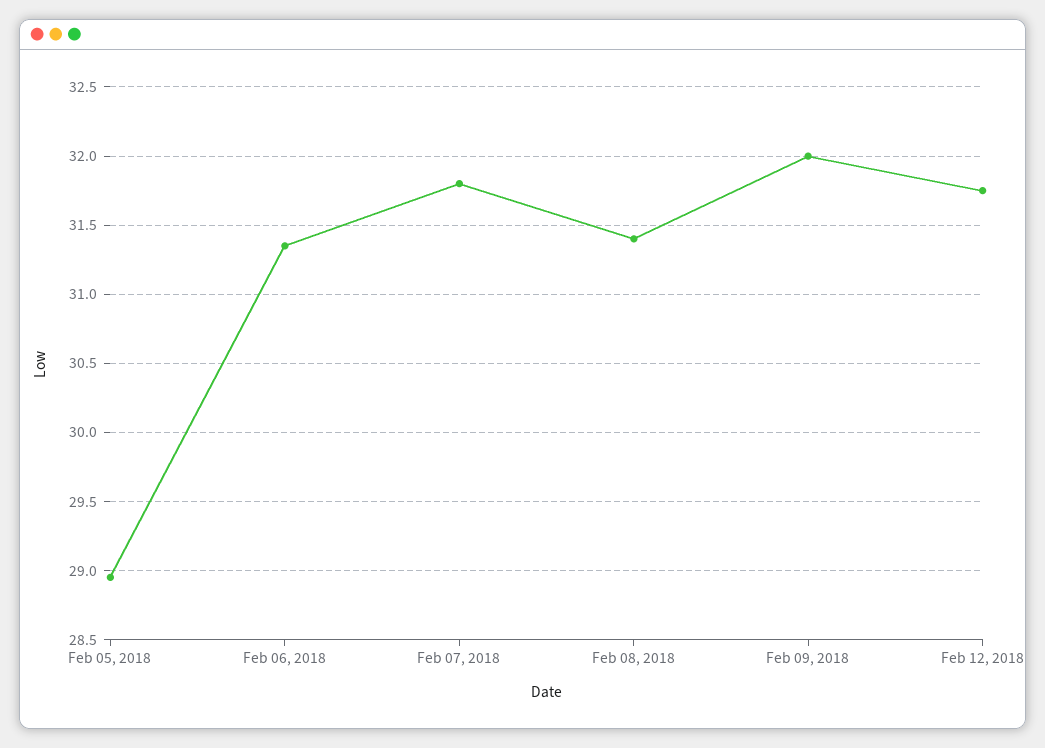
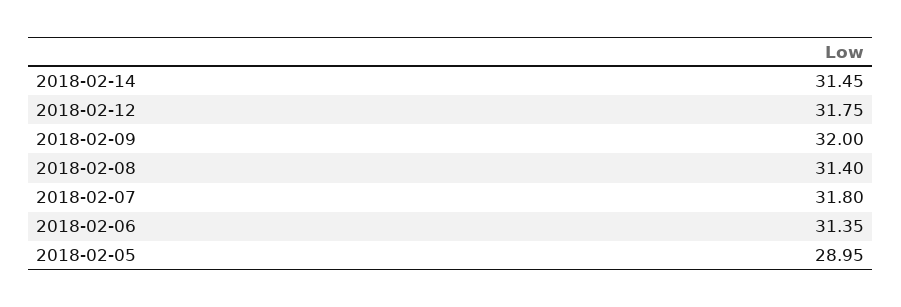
2018-02-14: none -> 31.45

